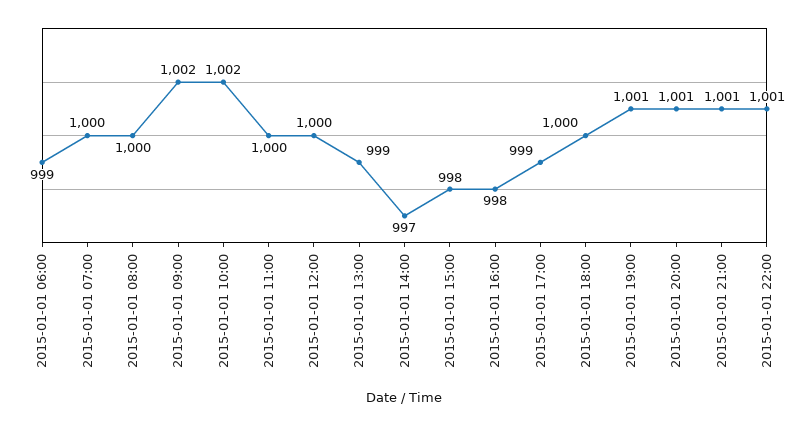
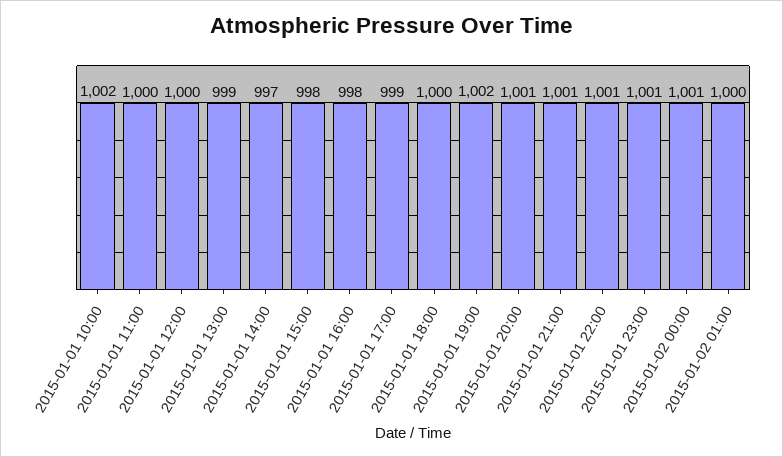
2015-01-01 06:00: 999 -> none
2015-01-01 07:00: 1000 -> none
2015-01-01 08:00: 1000 -> none
2015-01-01 09:00: 1002 -> none
2015-01-01 19:00: 1001 -> 1002
2015-01-01 23:00: none -> 1001
2015-01-02 00:00: none -> 1001
2015-01-02 01:00: none -> 1000

